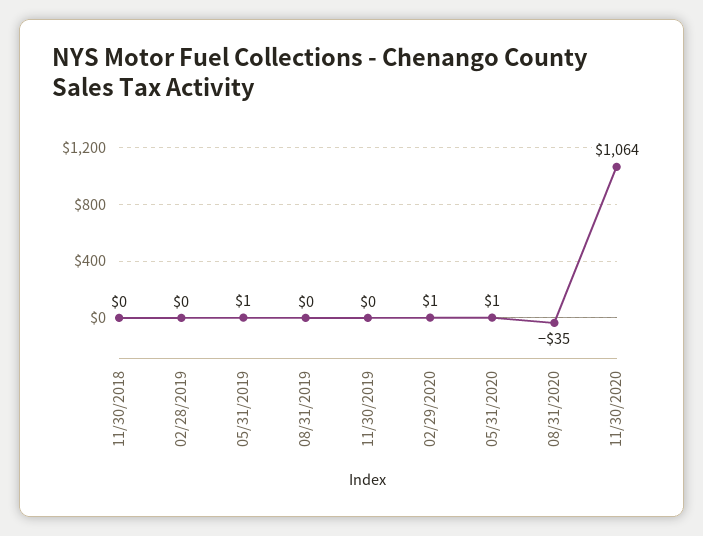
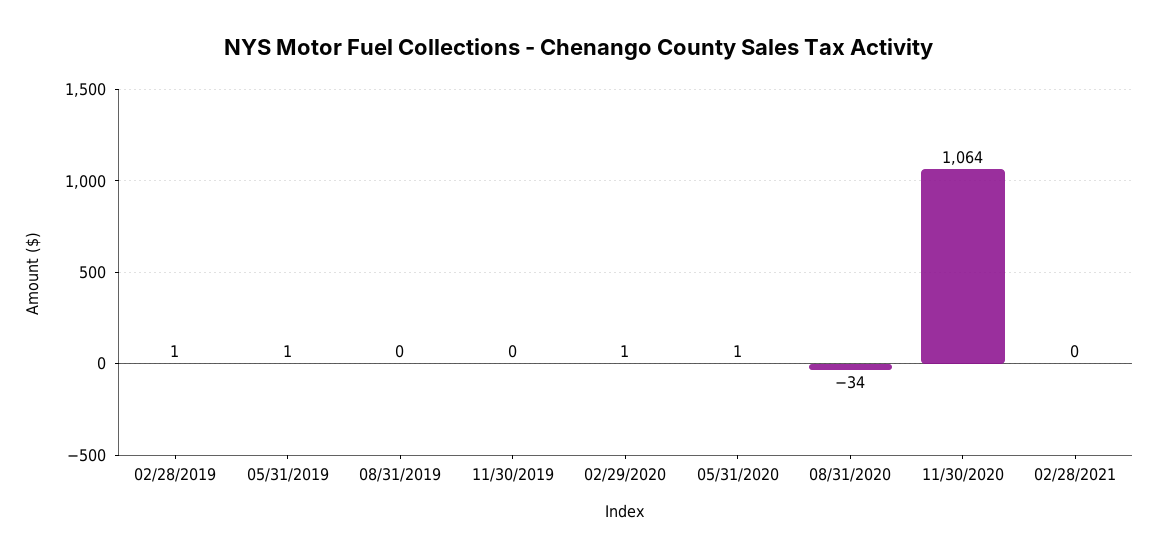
11/30/2018: 0 -> none
02/28/2019: 0 -> 1
08/31/2020: -35 -> -34
02/28/2021: none -> 0

